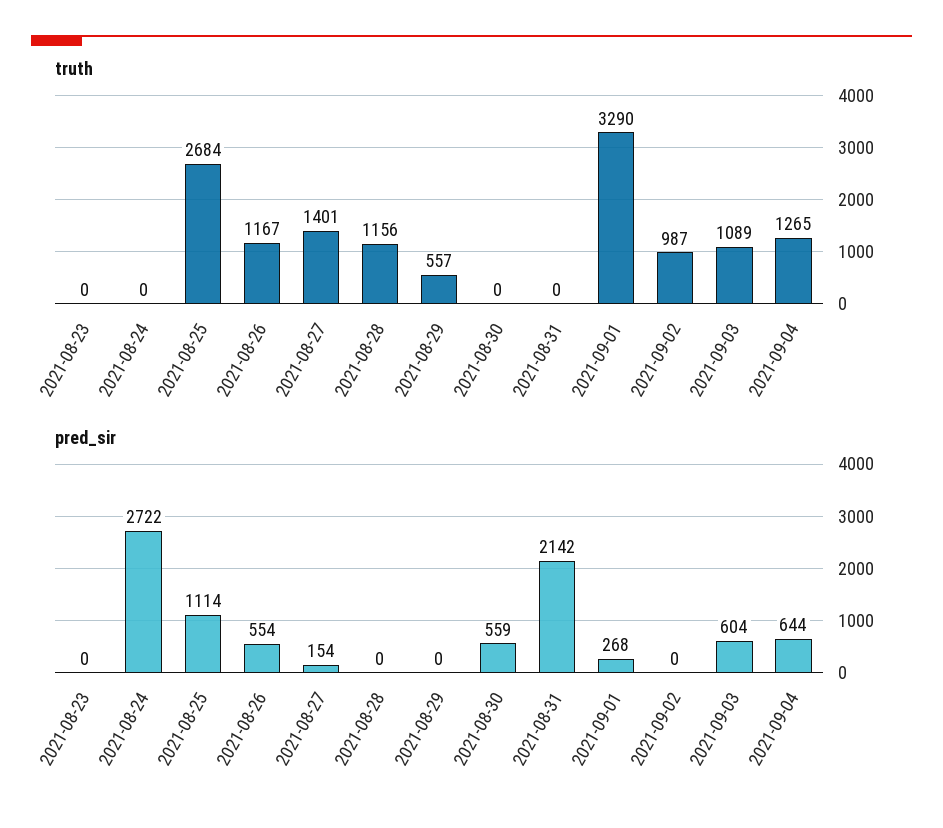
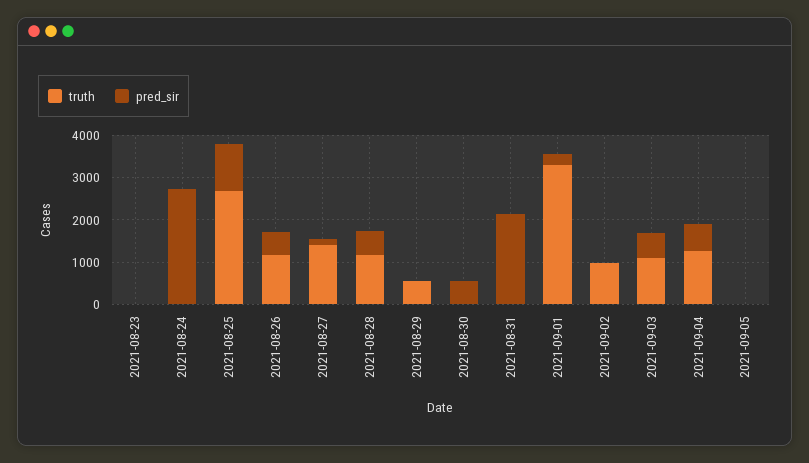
pred_sir, 2021-08-28: 0 -> 600
truth, 2021-09-05: none -> 0
pred_sir, 2021-09-05: none -> 0

